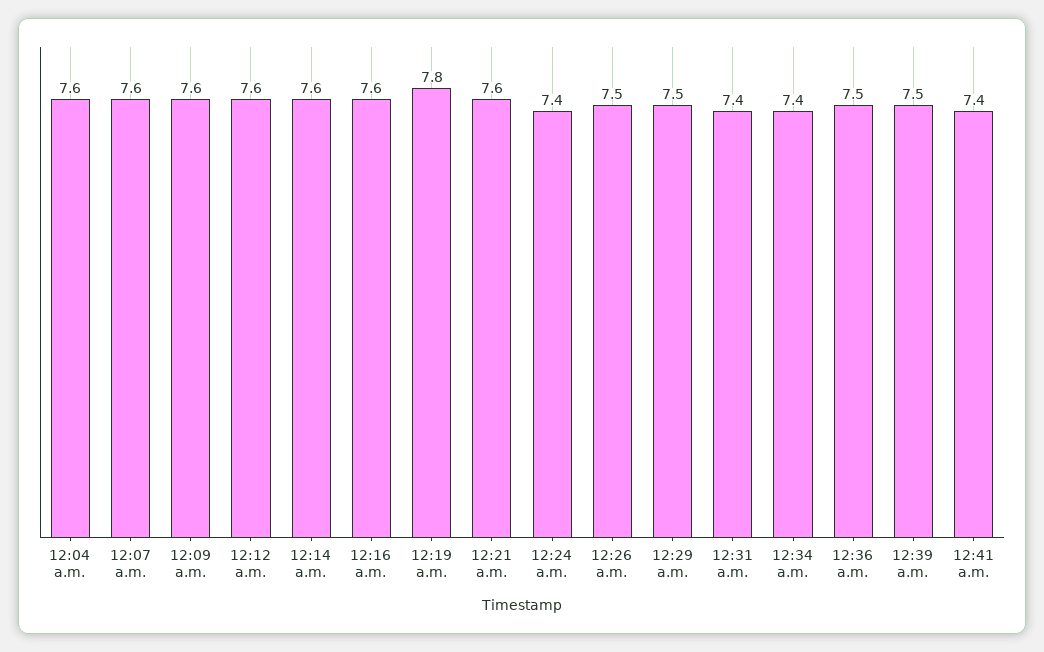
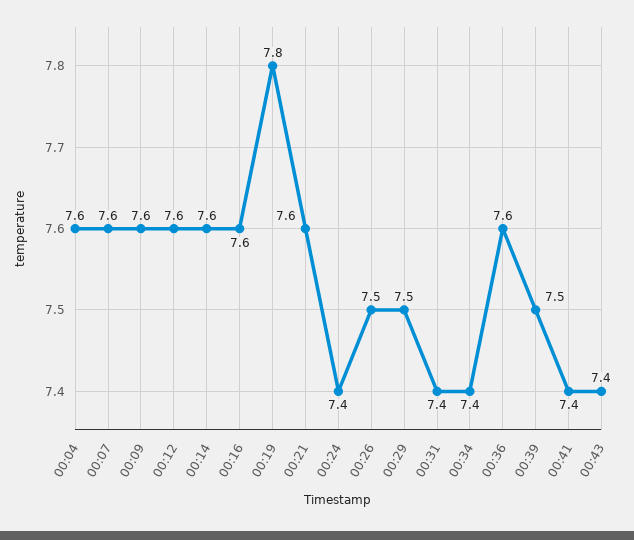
12:36 a.m.: 7.5 -> 7.6
00:43: none -> 7.4

